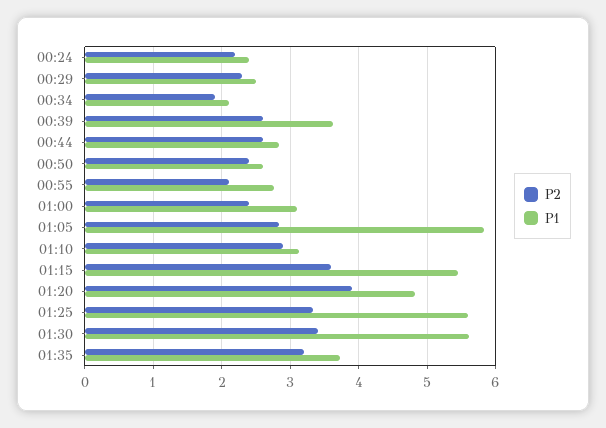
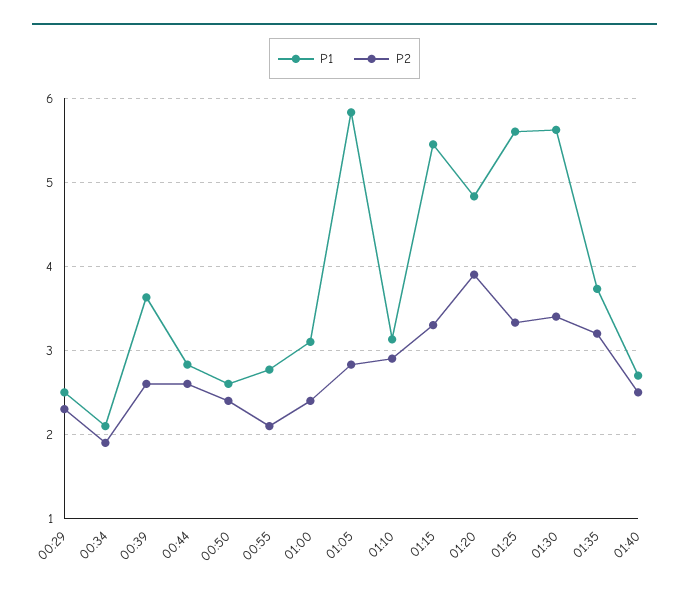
P2, 00:24: 2.2 -> none
P1, 00:24: 2.4 -> none
P2, 01:15: 3.6 -> 3.3
P1, 01:40: none -> 2.7
P2, 01:40: none -> 2.5

